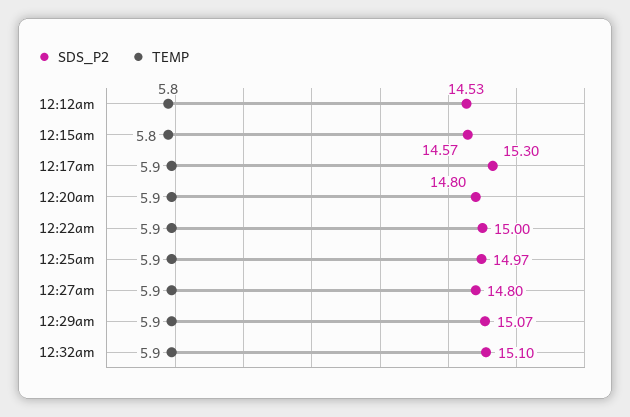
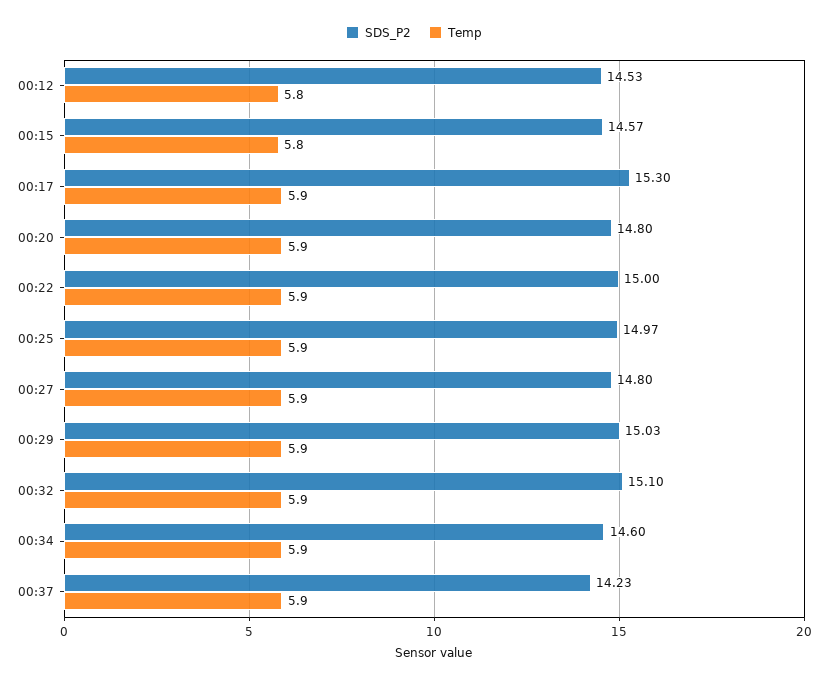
SDS_P2, 12:29am: 15.07 -> 15.03
SDS_P2, 00:34: none -> 14.6
TEMP, 00:34: none -> 5.9
SDS_P2, 00:37: none -> 14.23
TEMP, 00:37: none -> 5.9

